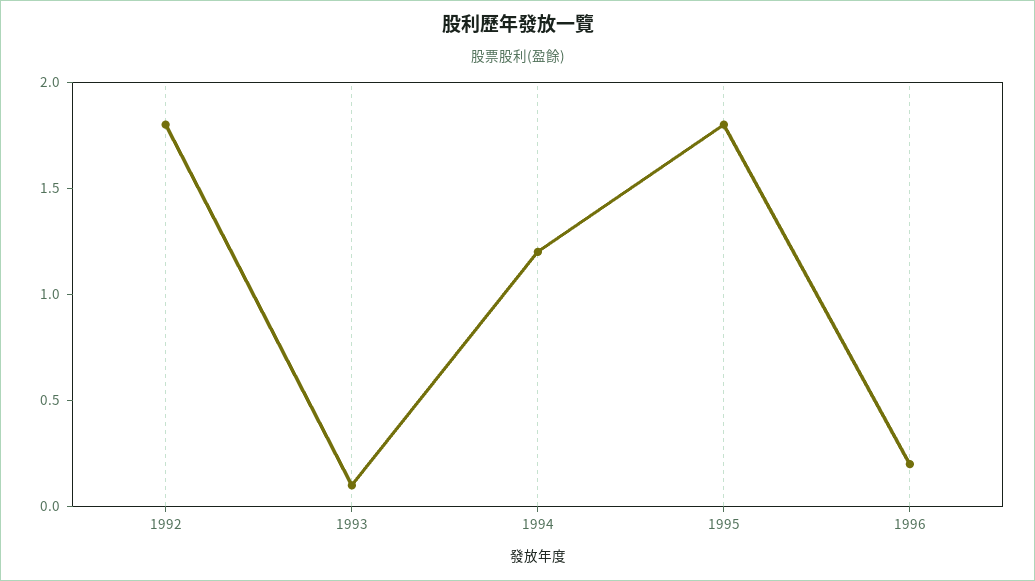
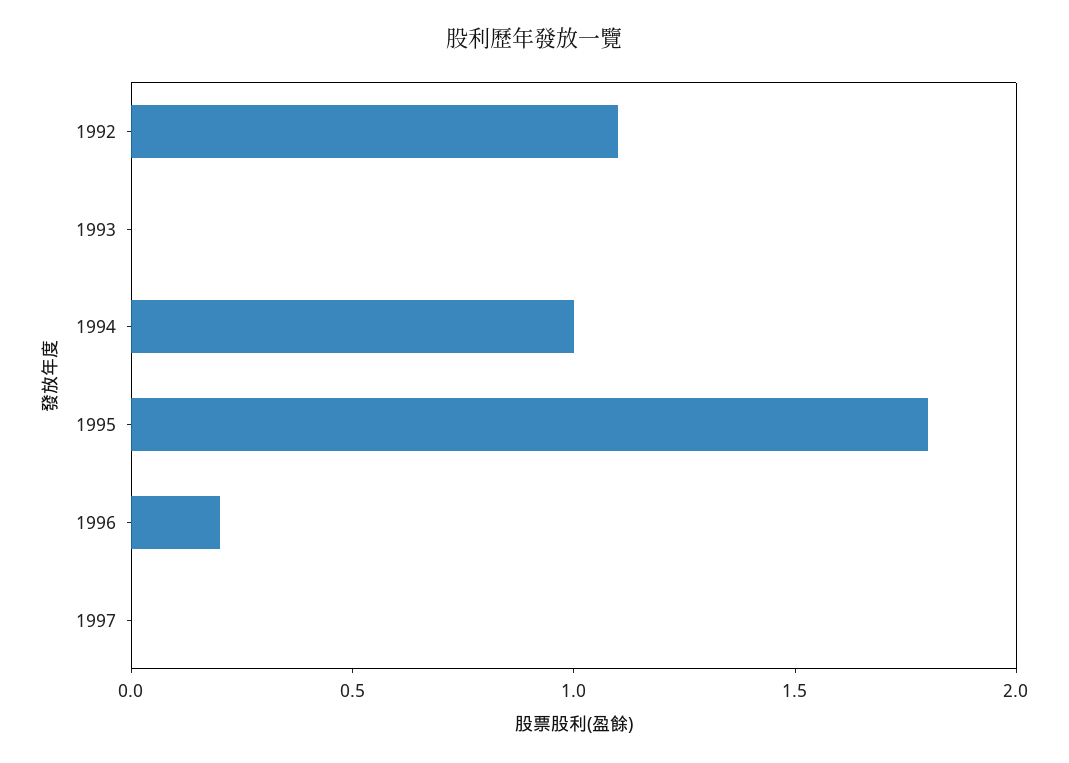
1992: 1.8 -> 1.1
1993: 0.1 -> 0
1994: 1.2 -> 1
1997: none -> 0

